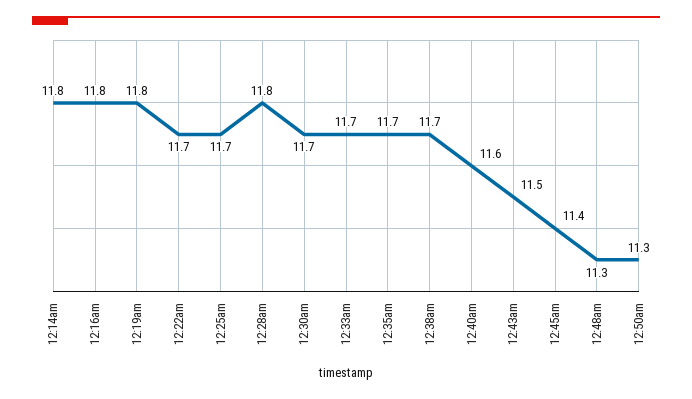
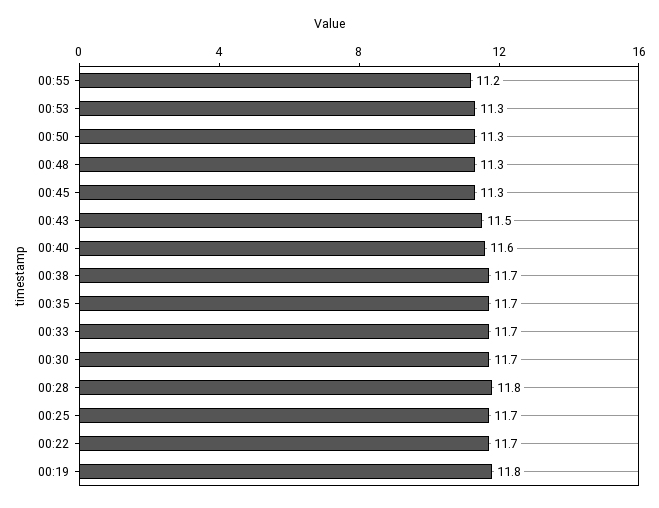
12:14am: 11.8 -> none
12:16am: 11.8 -> none
12:45am: 11.4 -> 11.3
00:55: none -> 11.2
00:53: none -> 11.3

